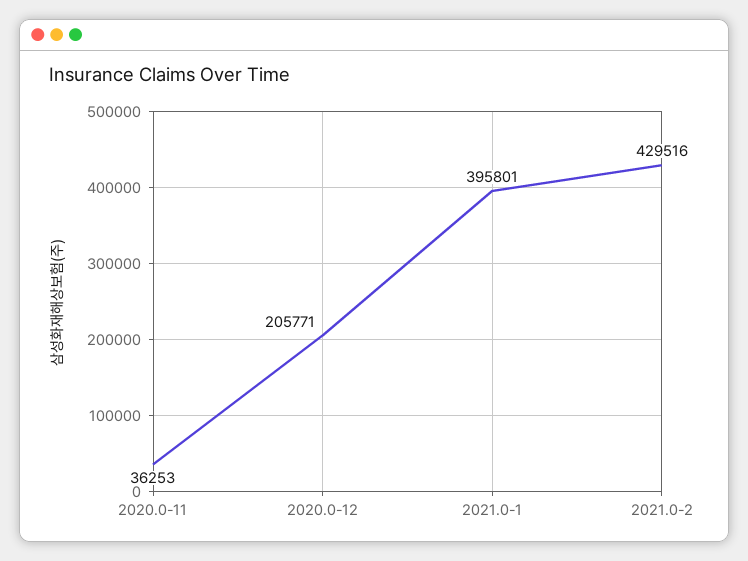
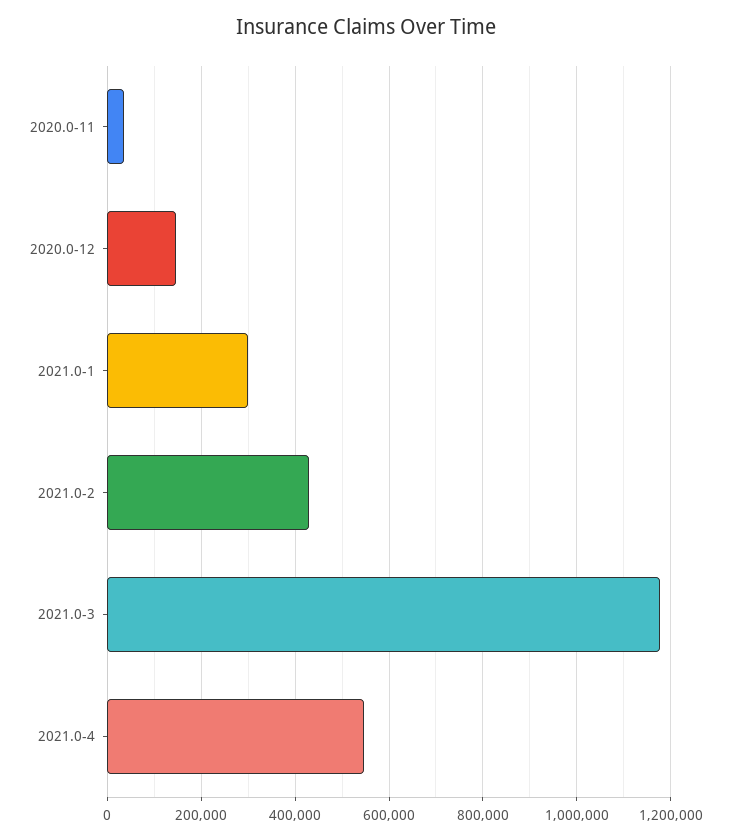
2020.0-12: 205771 -> 140000
2021.0-1: 395801 -> 300000
2021.0-3: none -> 1180000
2021.0-4: none -> 540000

